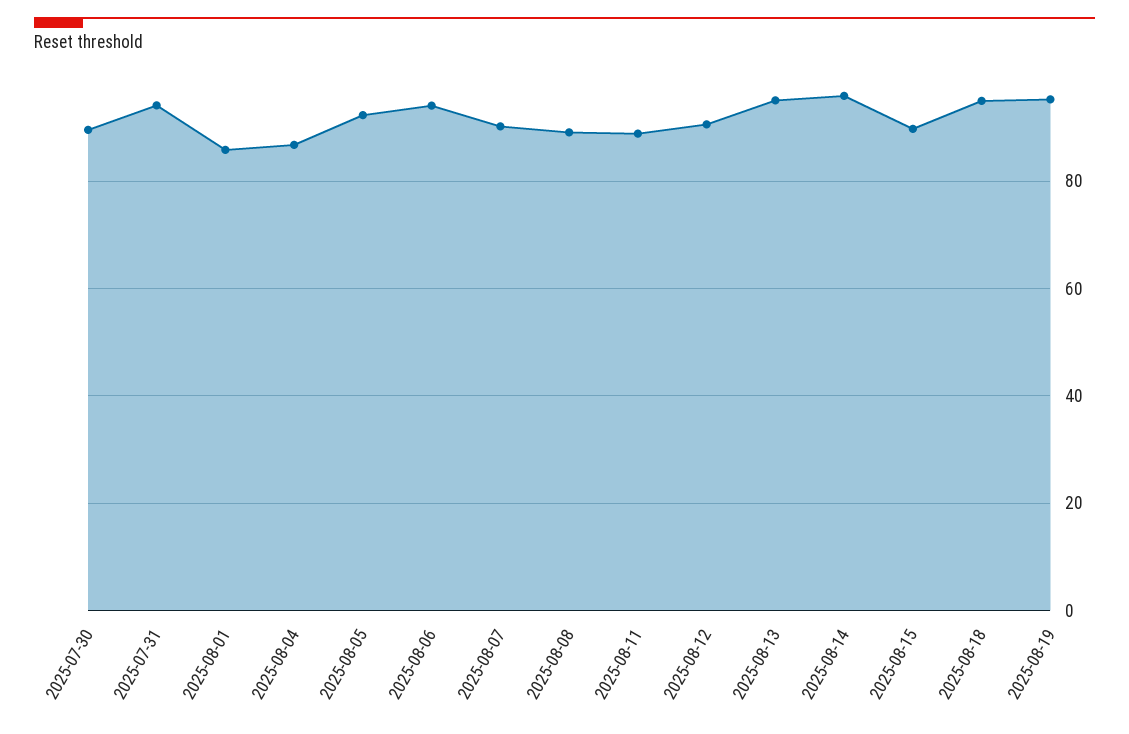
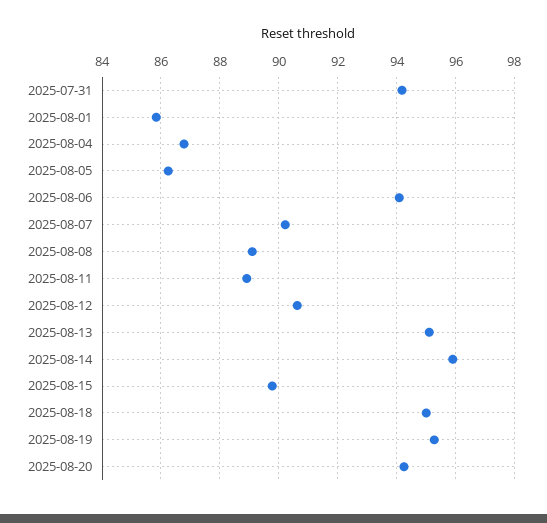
2025-07-30: 90 -> none
2025-08-05: 92 -> 86.25
2025-08-20: none -> 94.25

